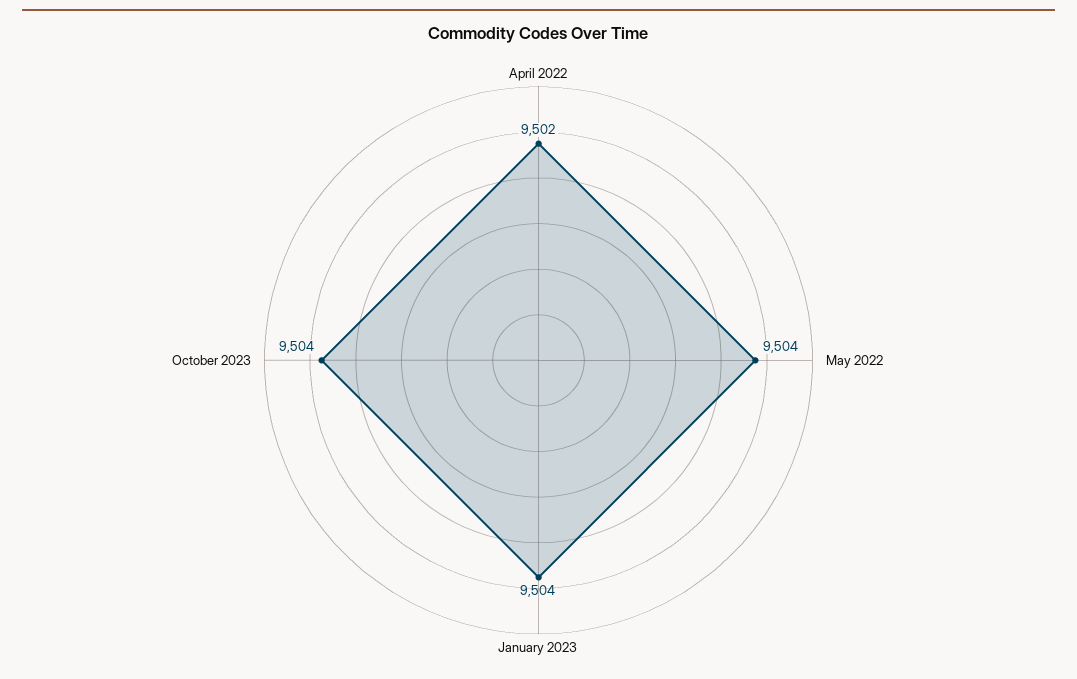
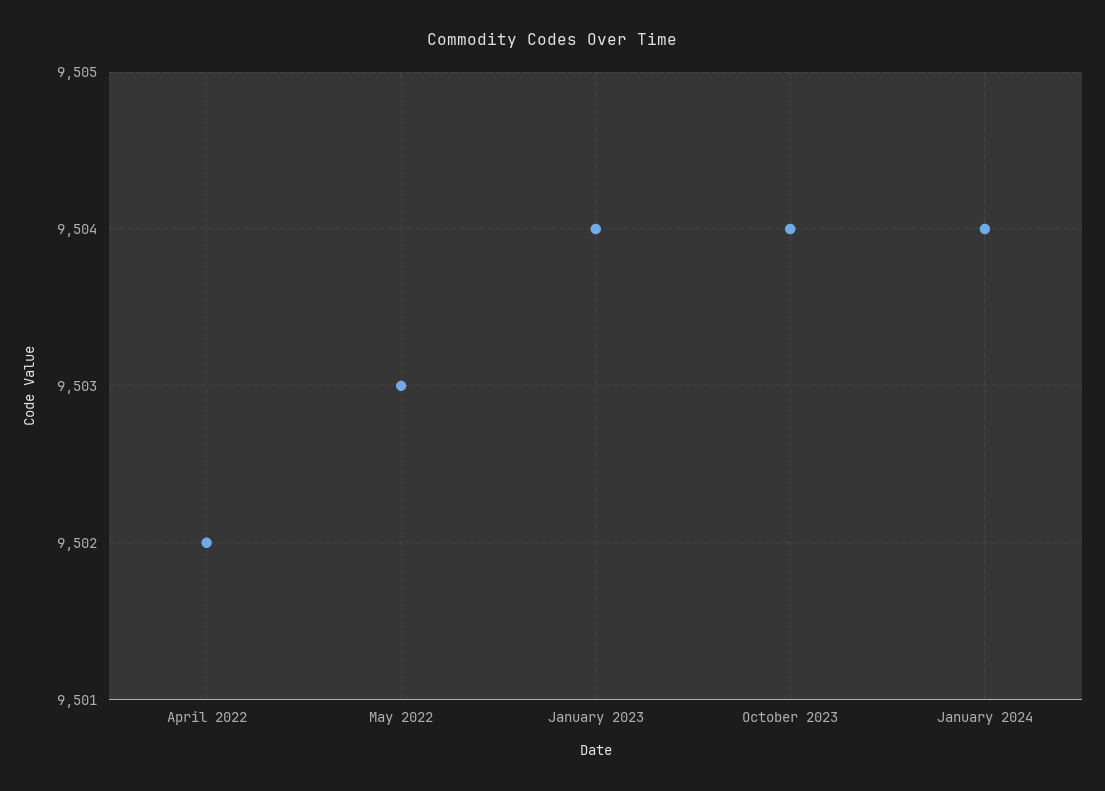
May 2022: 9504 -> 9503
January 2024: none -> 9504

